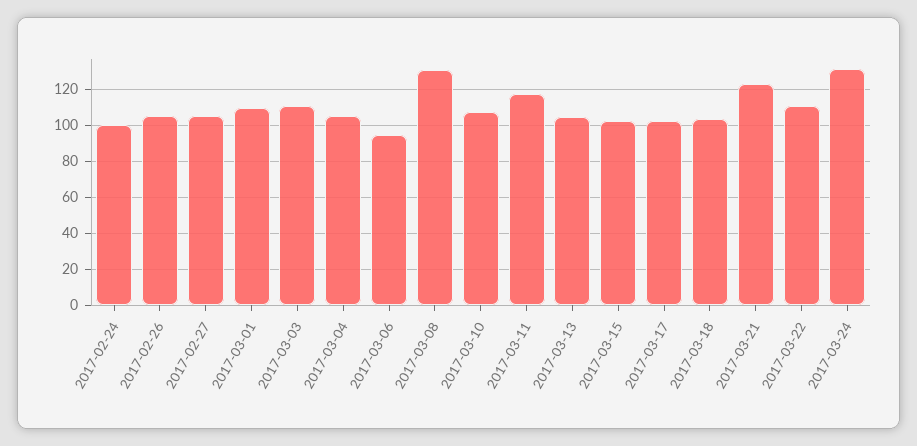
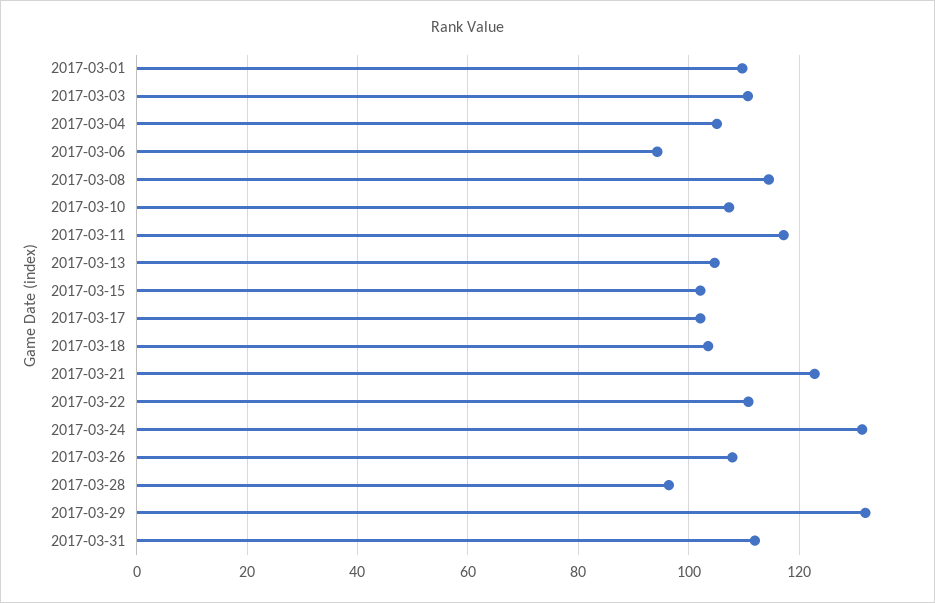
2017-02-24: 100 -> none
2017-02-26: 105 -> none
2017-02-27: 105 -> none
2017-03-08: 130 -> 114
2017-03-26: none -> 108
2017-03-28: none -> 96
2017-03-29: none -> 132
2017-03-31: none -> 112

